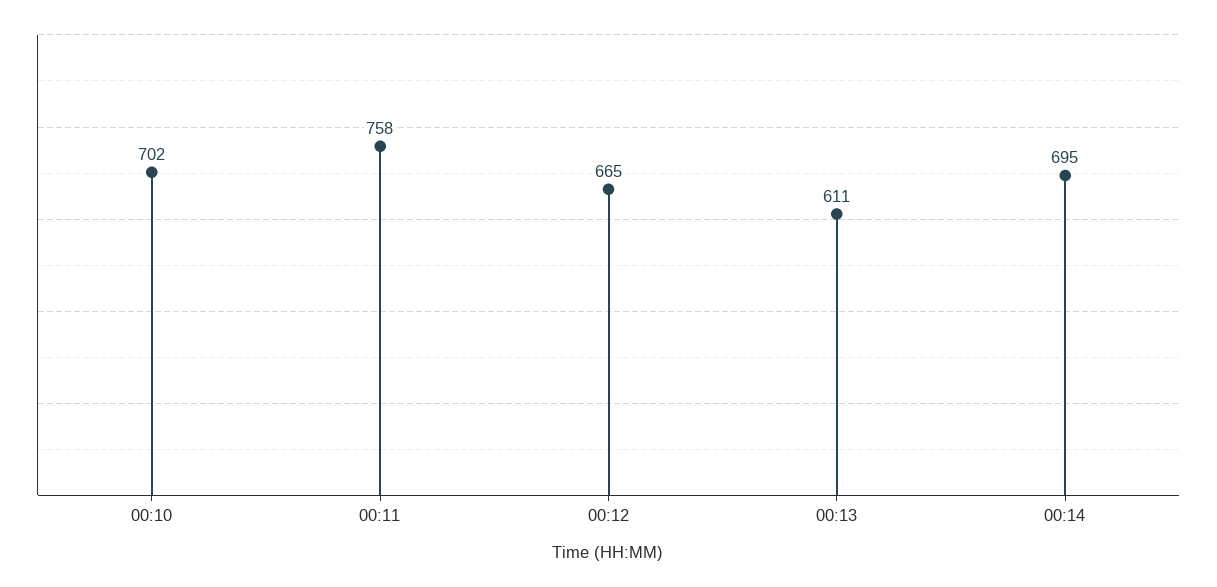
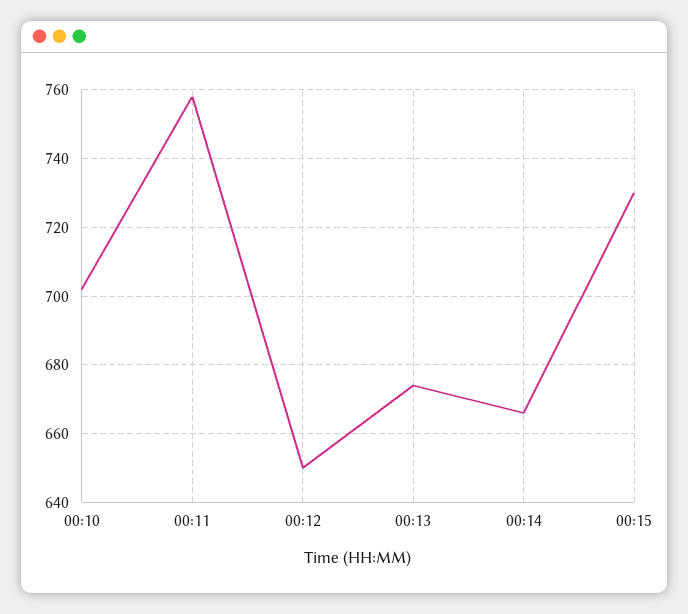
00:12: 665 -> 650
00:13: 611 -> 675
00:14: 695 -> 665
00:15: none -> 730

